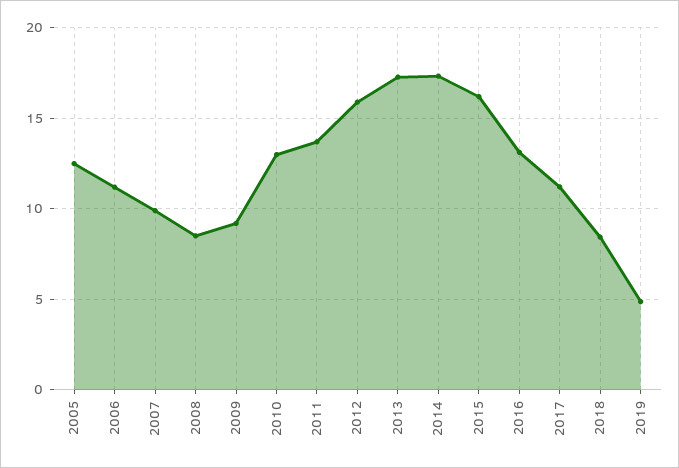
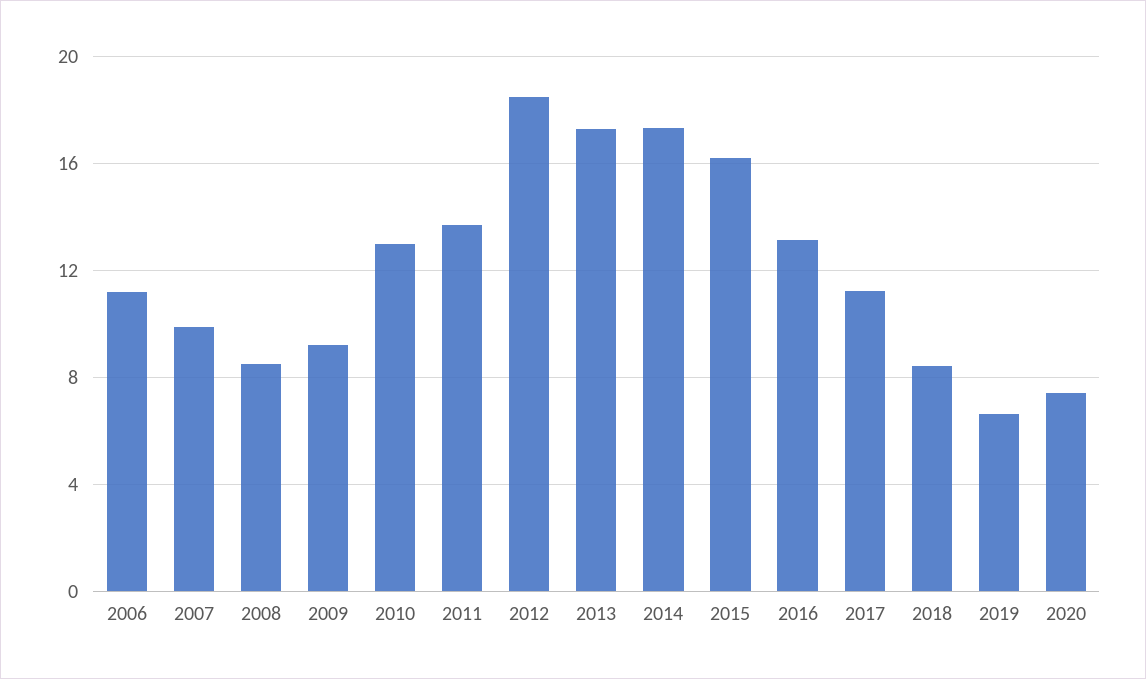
2005: 12.5 -> none
2012: 16 -> 18.5
2019: 5 -> 6.5
2020: none -> 7.5

